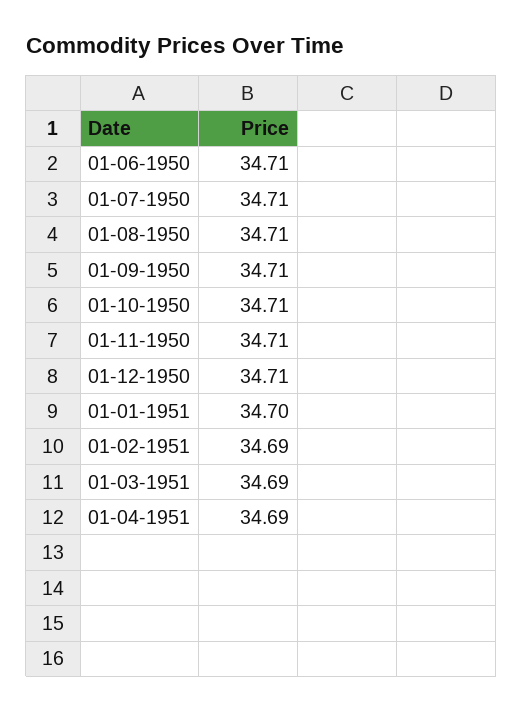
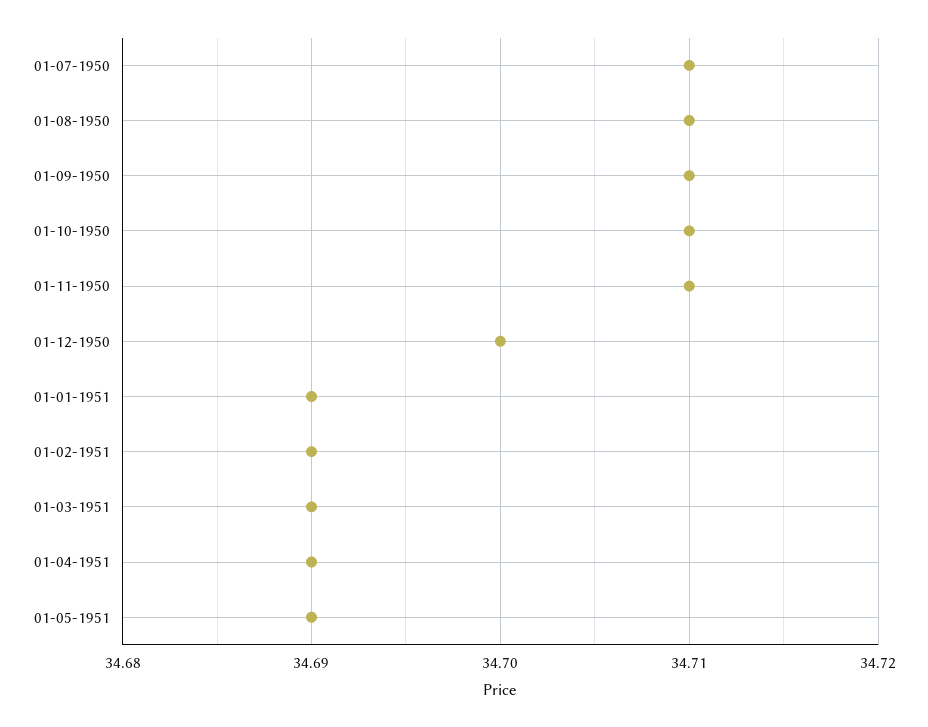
01-06-1950: 34.71 -> none
01-12-1950: 34.71 -> 34.7
01-01-1951: 34.7 -> 34.69
01-05-1951: none -> 34.69

